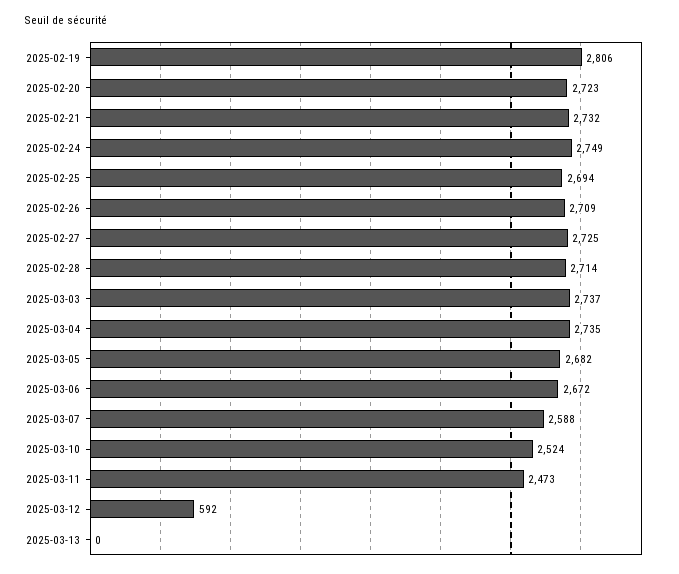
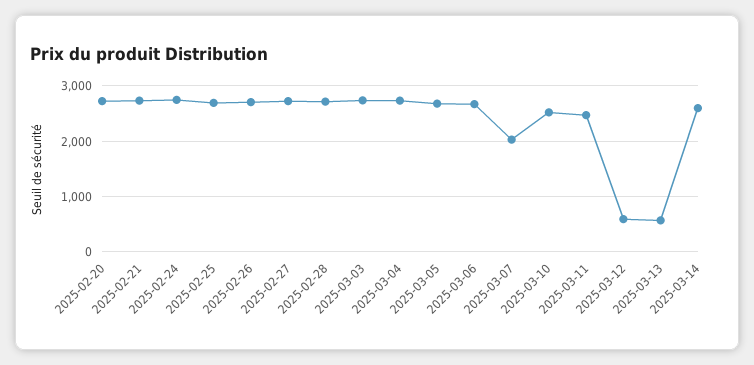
2025-02-19: 2806 -> none
2025-03-07: 2588 -> 2000
2025-03-13: 0 -> 600
2025-03-14: none -> 2600

